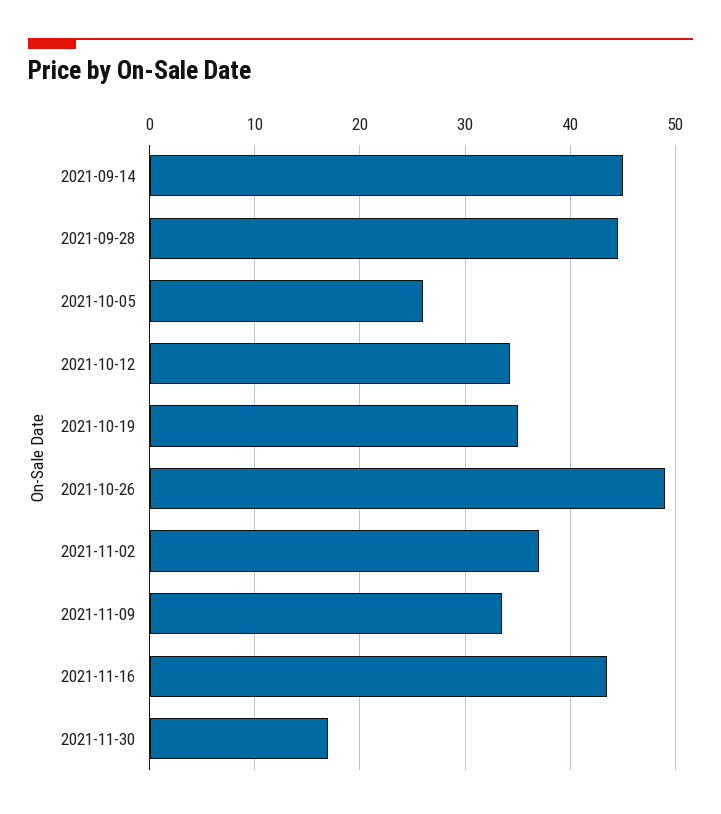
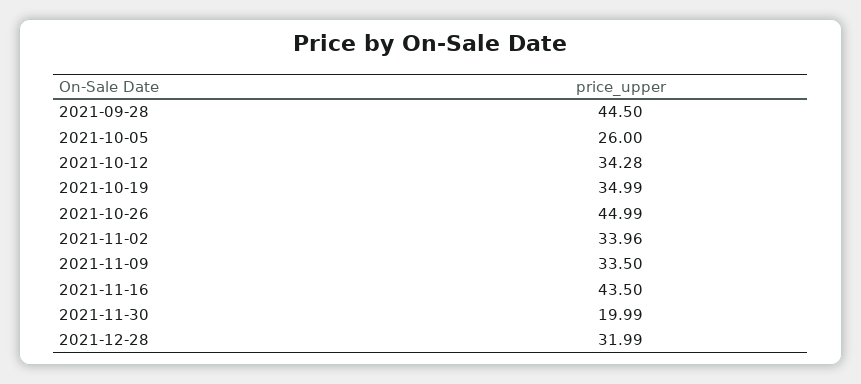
2021-09-14: 45 -> none
2021-10-26: 49 -> 44.99
2021-11-02: 37 -> 33.96
2021-11-30: 17 -> 19.99
2021-12-28: none -> 31.99

